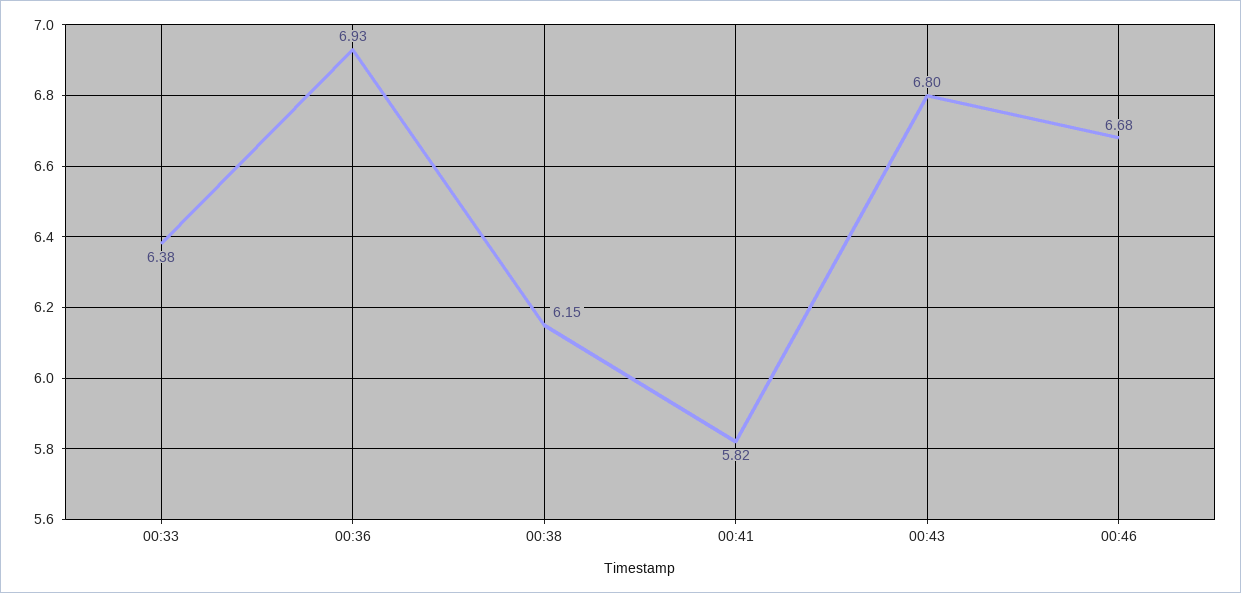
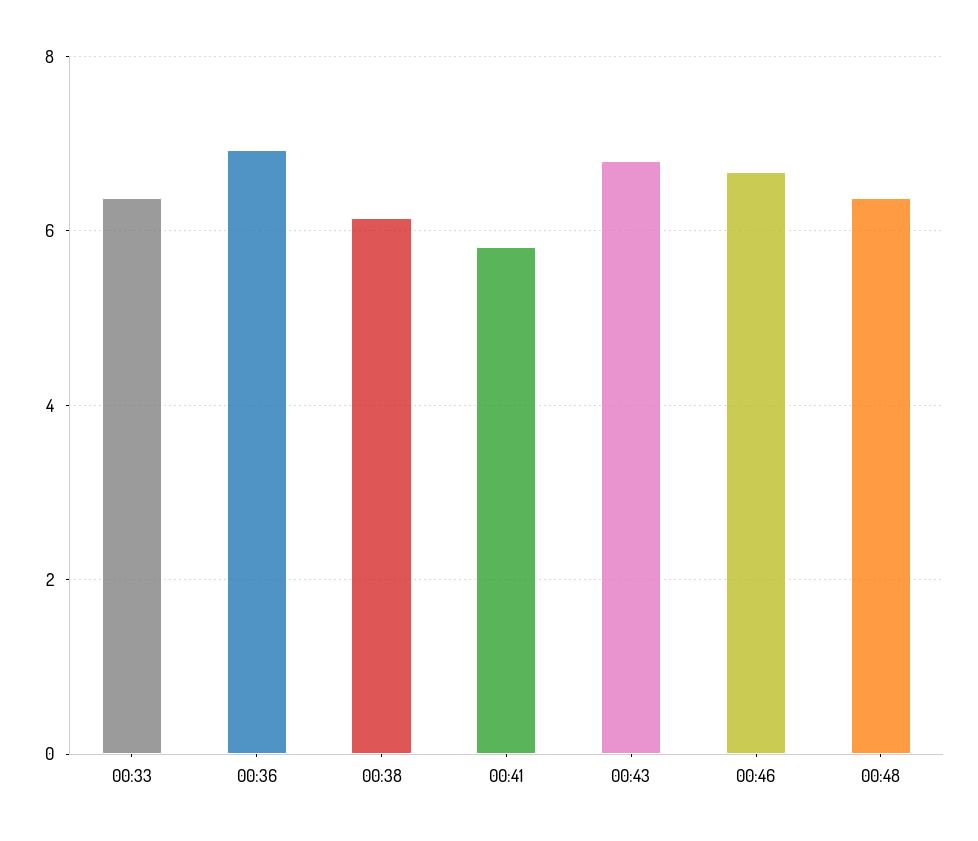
00:48: none -> 6.4

